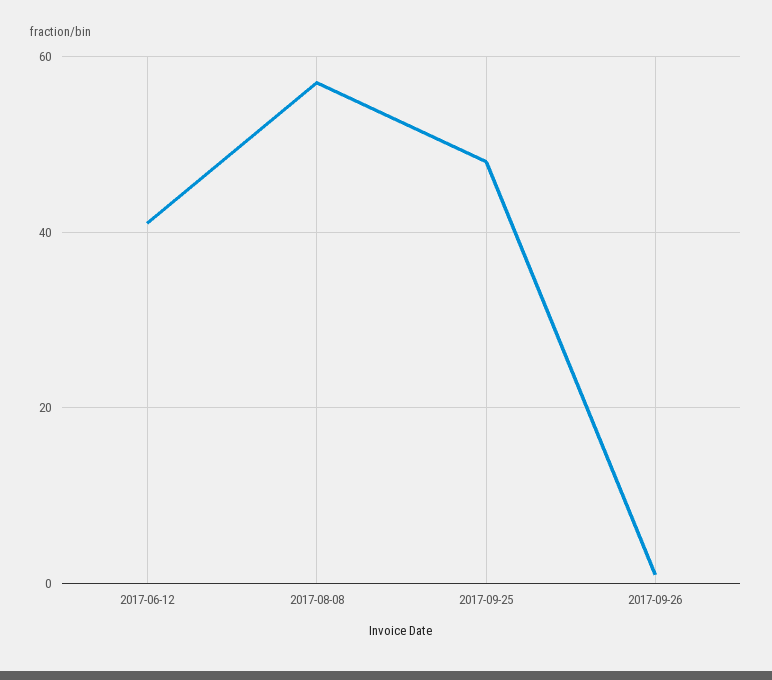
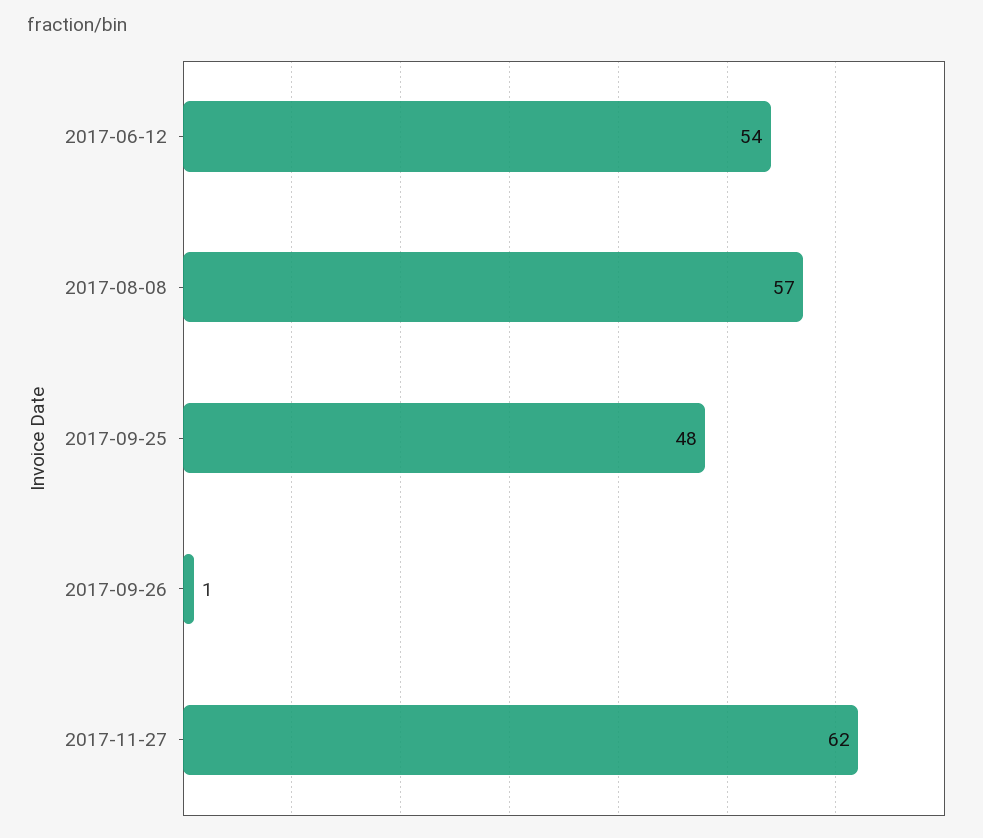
2017-06-12: 40 -> 54
2017-11-27: none -> 62

